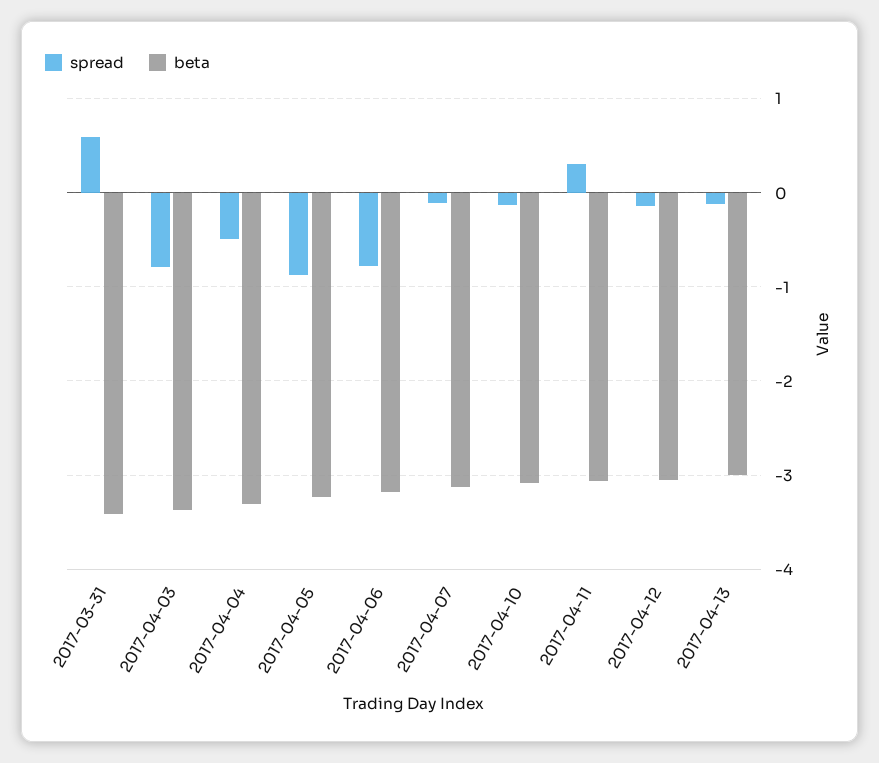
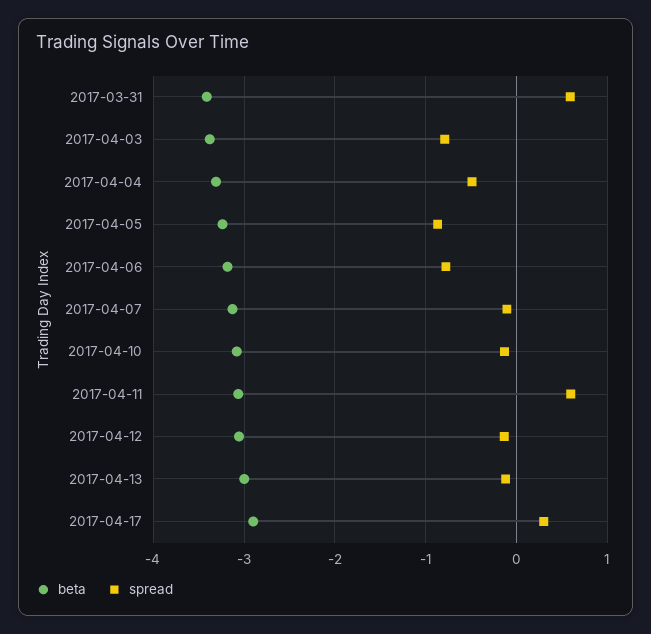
spread, 2017-04-11: 0.3 -> 0.6
beta, 2017-04-17: none -> -2.9
spread, 2017-04-17: none -> 0.3

